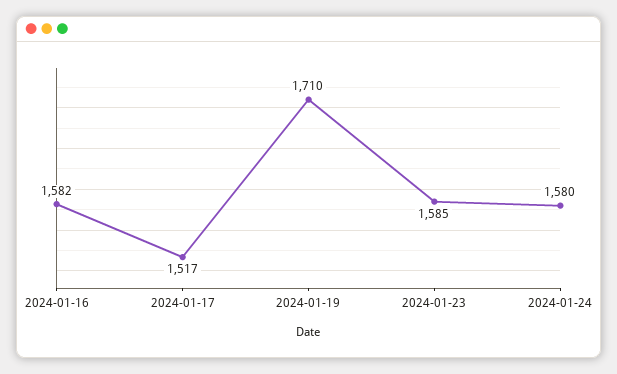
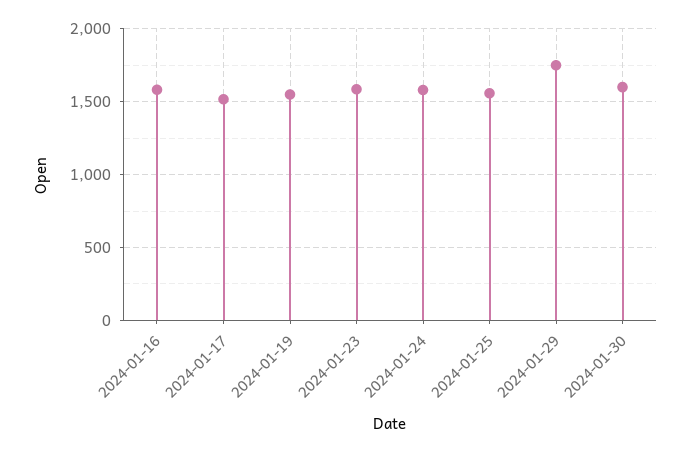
2024-01-19: 1710 -> 1550
2024-01-25: none -> 1550
2024-01-29: none -> 1750
2024-01-30: none -> 1600

